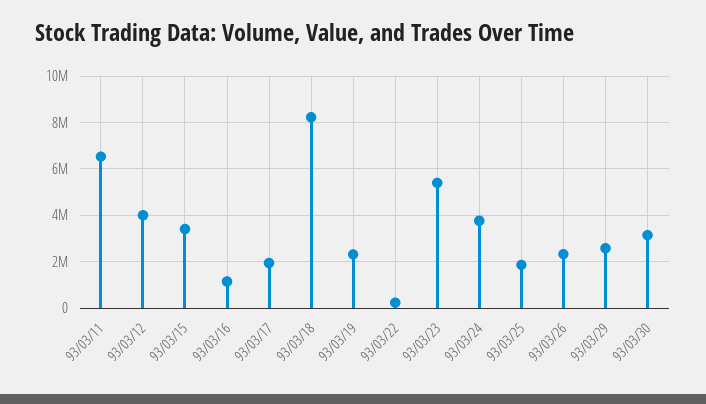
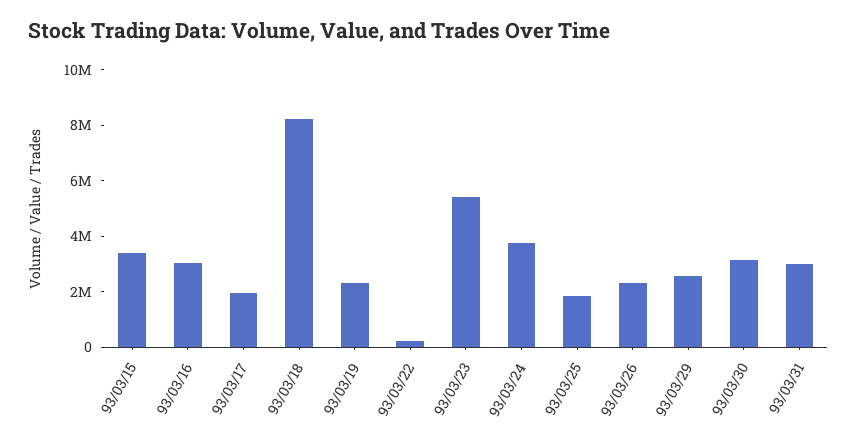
93/03/11: 6500000 -> none
93/03/12: 4000000 -> none
93/03/16: 1000000 -> 3000000
93/03/31: none -> 3000000

